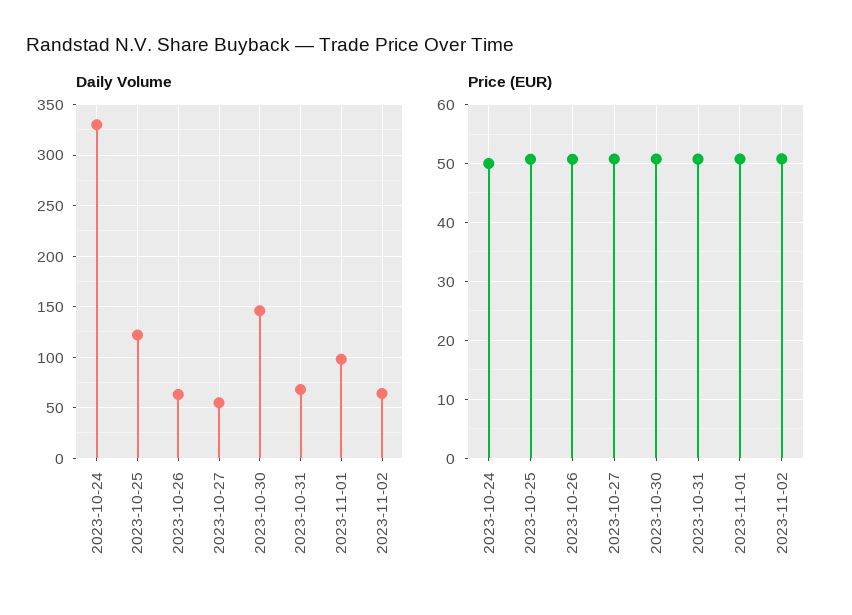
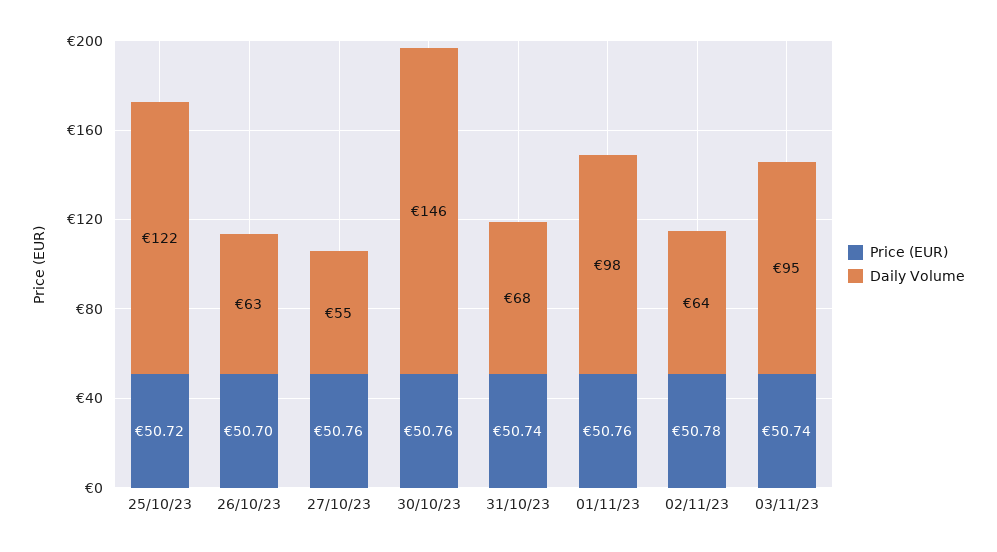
Daily Volume, 2023-10-24: 330 -> none
Price (EUR), 2023-10-24: 50 -> none
Price (EUR), 03/11/23: none -> 50.74
Daily Volume, 03/11/23: none -> 95

